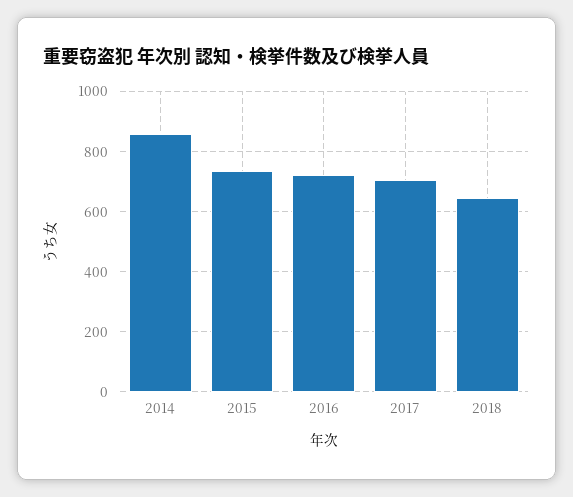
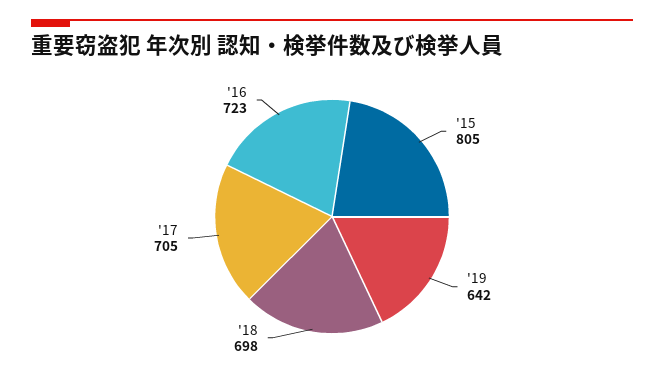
2014: 860 -> none
2015: 740 -> 805
2018: 640 -> 698
'19: none -> 642

